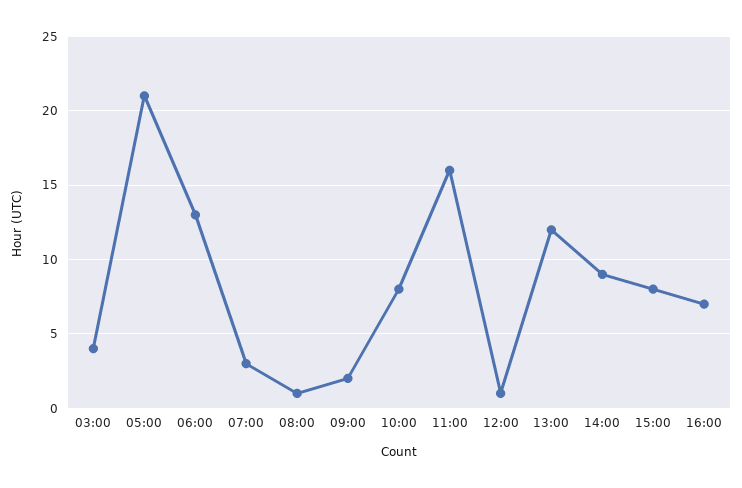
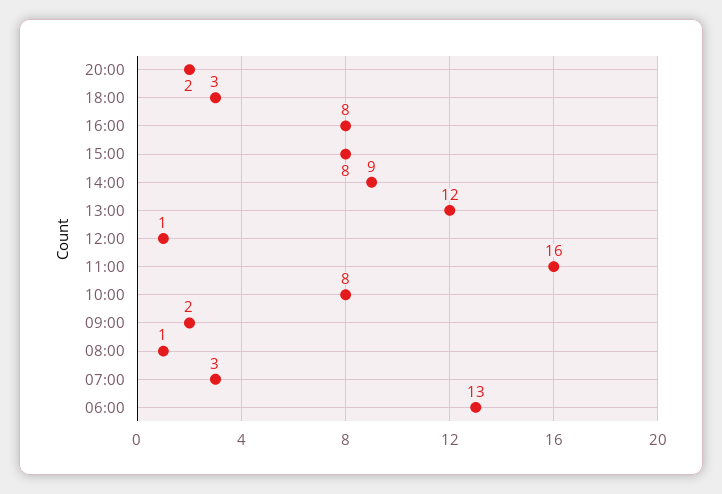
03:00: 4 -> none
05:00: 21 -> none
16:00: 7 -> 8
20:00: none -> 2
18:00: none -> 3

